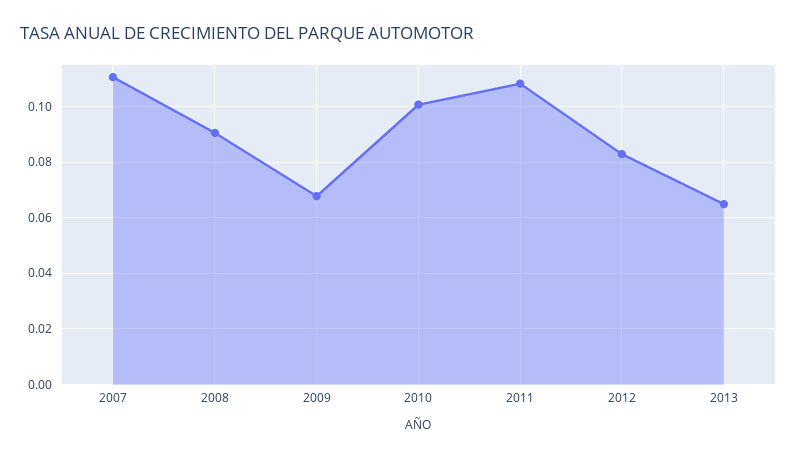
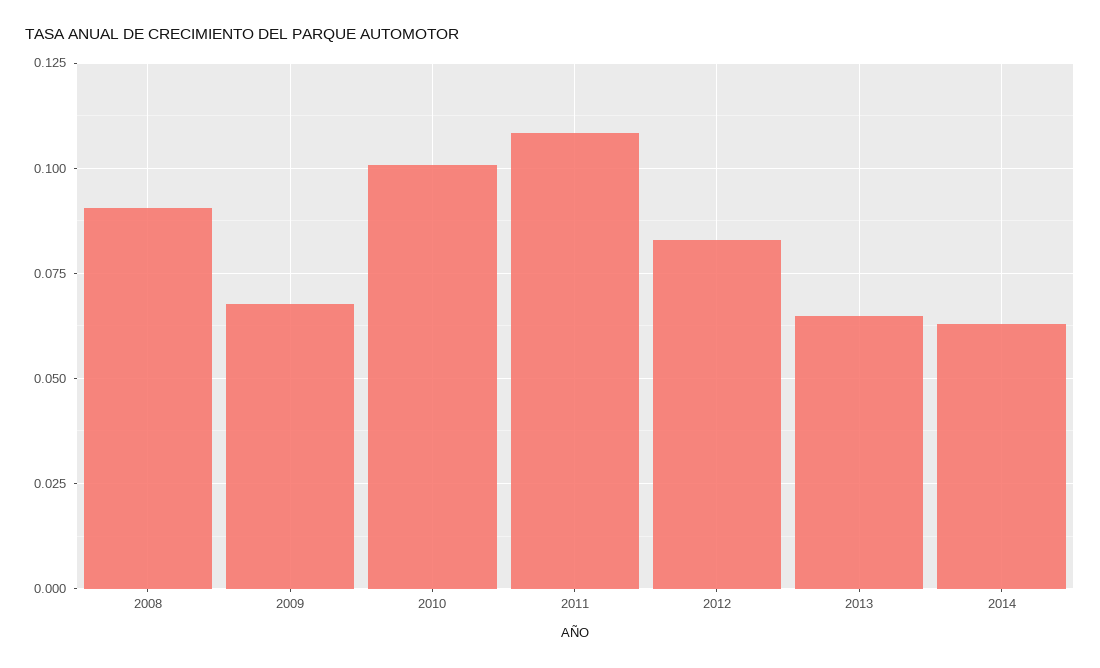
2007: 0.11 -> none
2014: none -> 0.0625

